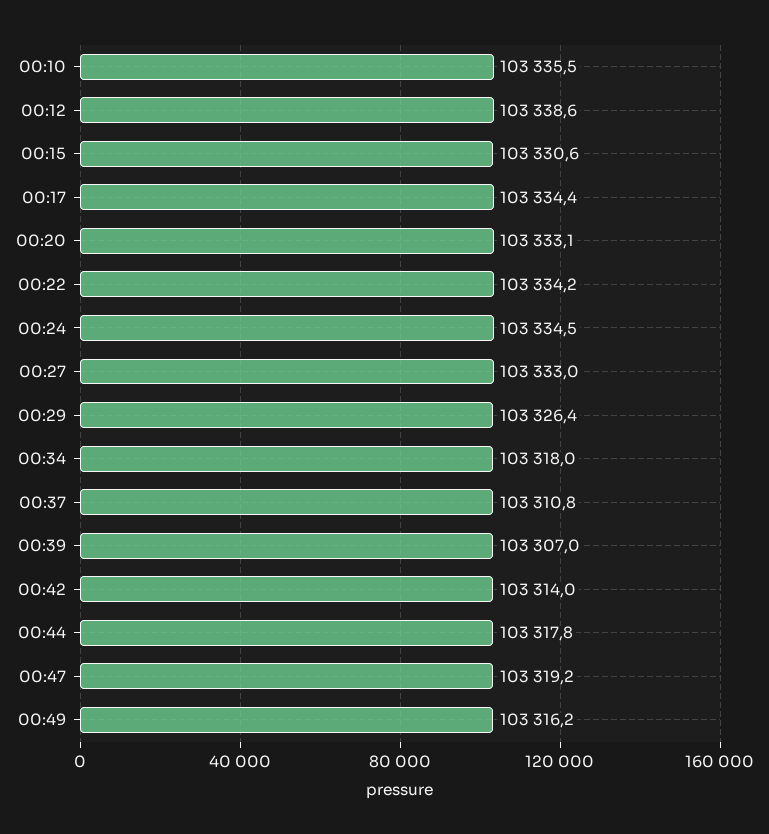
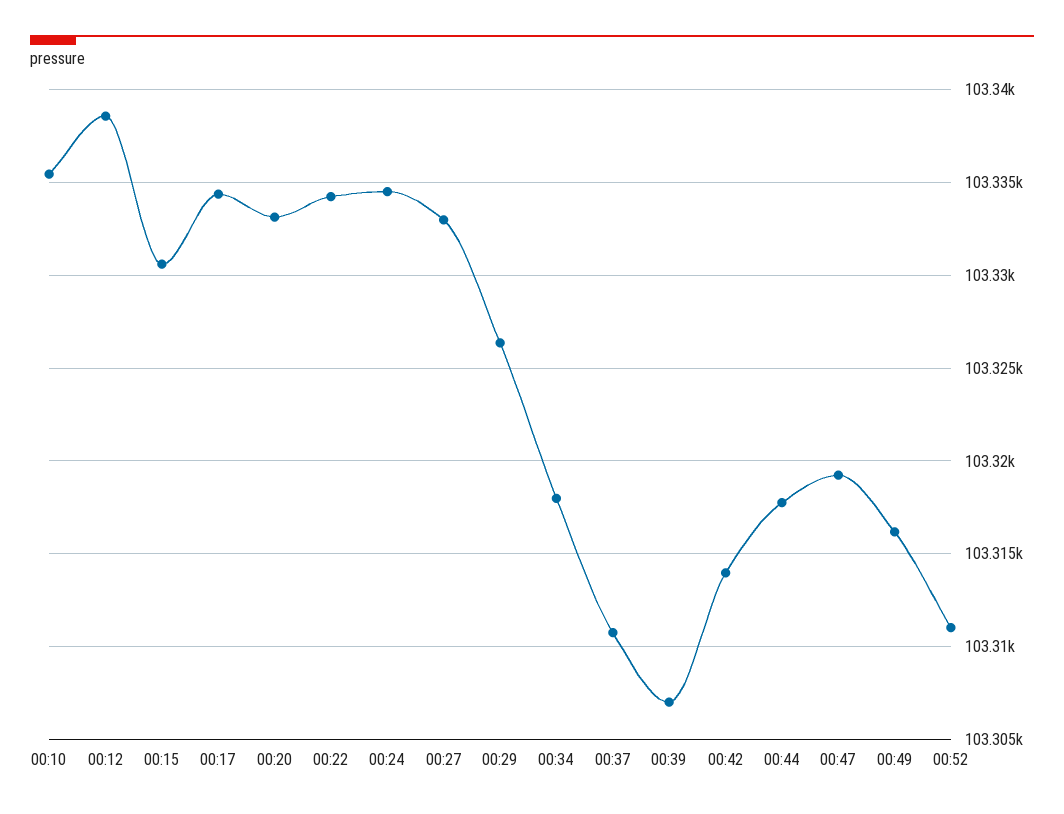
00:52: none -> 103311

